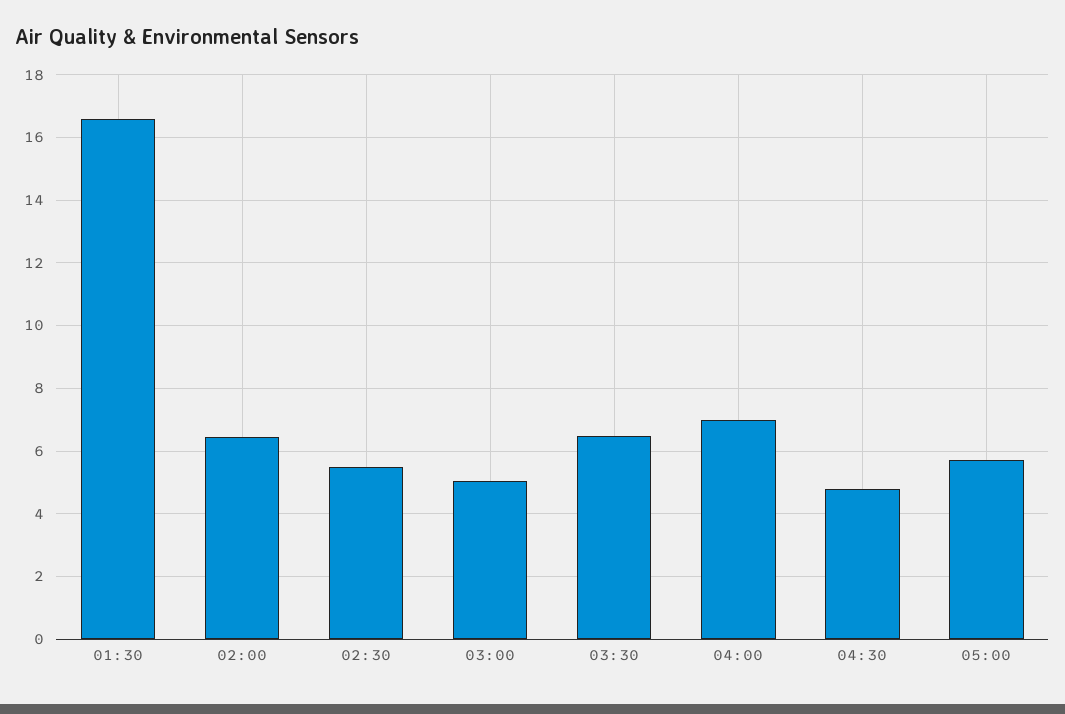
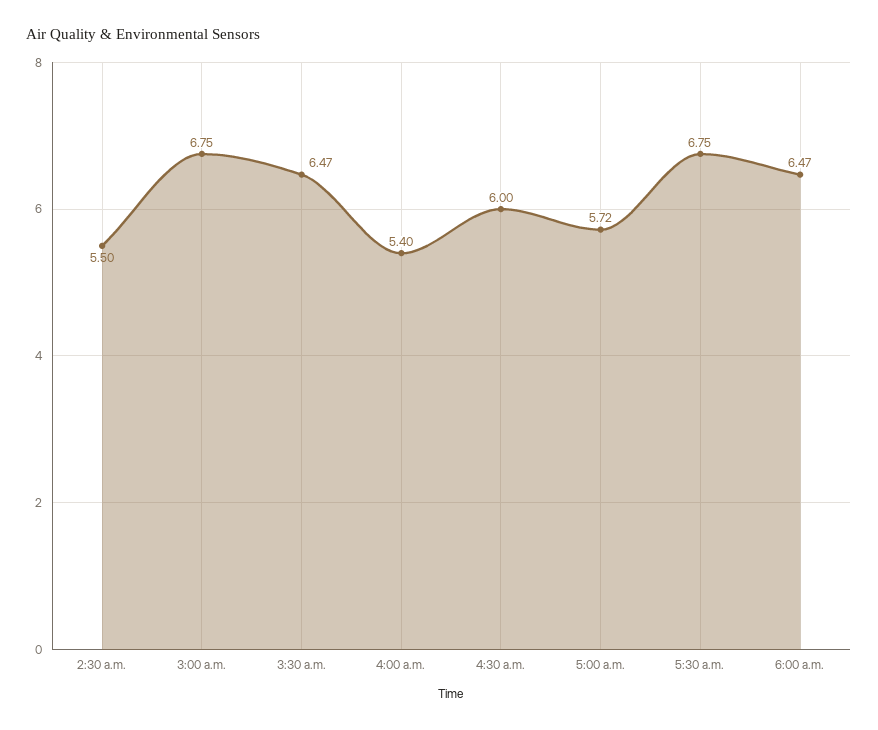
01:30: 16.6 -> none
02:00: 6.4 -> none
03:00: 5 -> 6.75
04:00: 7 -> 5.4
04:30: 4.8 -> 6
5:30 a.m.: none -> 6.75
6:00 a.m.: none -> 6.47

